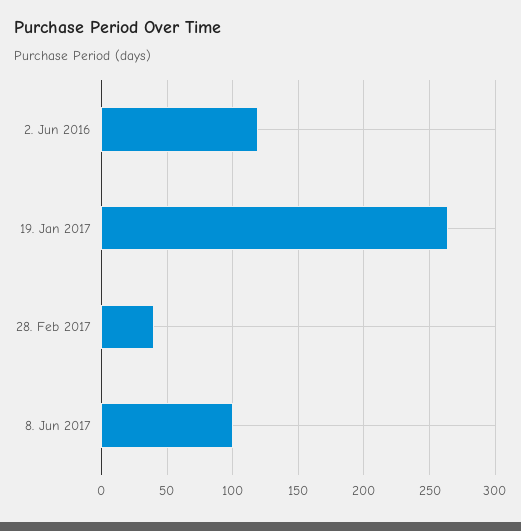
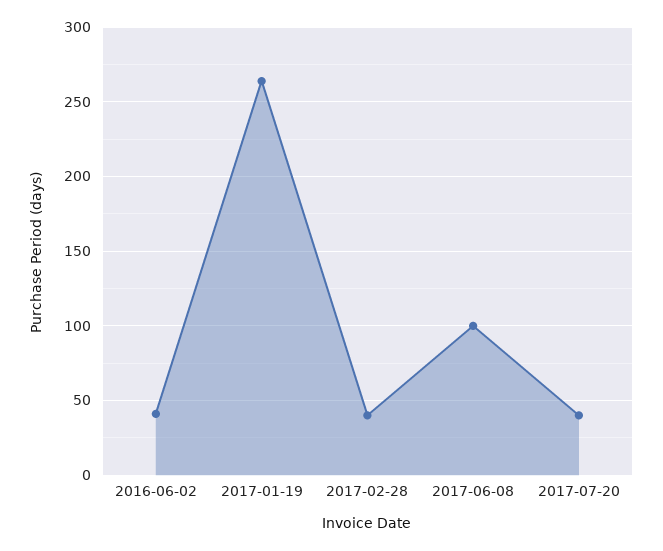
2. Jun 2016: 120 -> 40
2017-07-20: none -> 40

